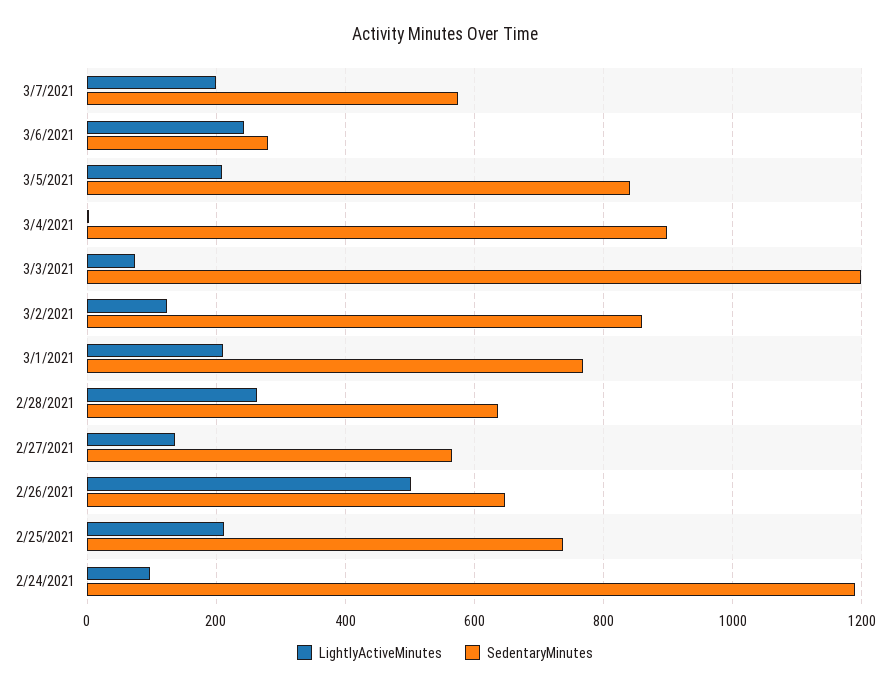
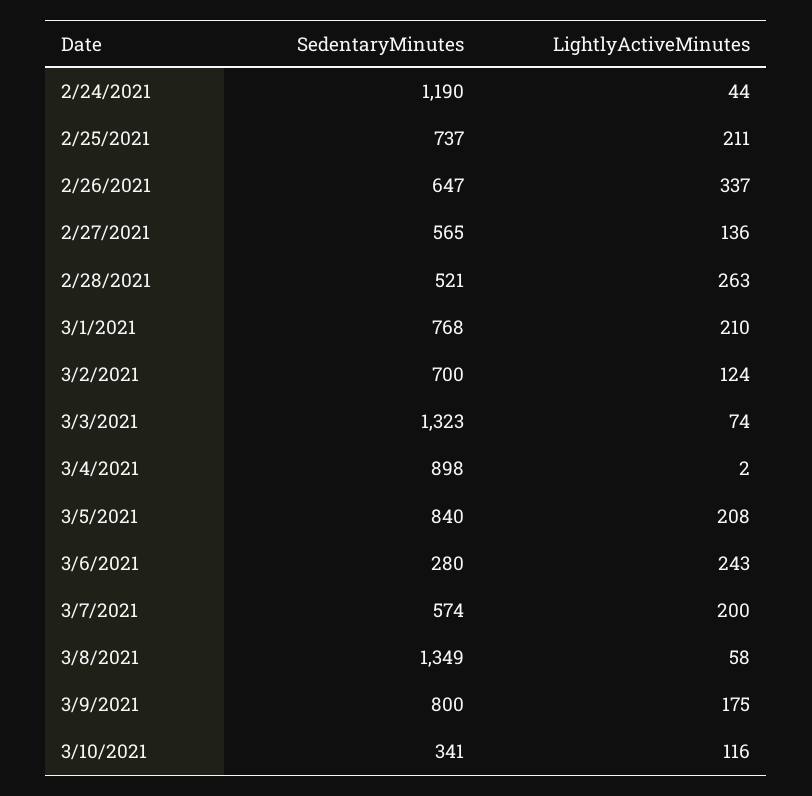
SedentaryMinutes, 3/3/2021: 1200 -> 1323
SedentaryMinutes, 3/2/2021: 860 -> 700
SedentaryMinutes, 2/28/2021: 640 -> 521
LightlyActiveMinutes, 2/26/2021: 500 -> 337
LightlyActiveMinutes, 2/24/2021: 100 -> 44
SedentaryMinutes, 3/8/2021: none -> 1349
LightlyActiveMinutes, 3/8/2021: none -> 58
SedentaryMinutes, 3/9/2021: none -> 800
LightlyActiveMinutes, 3/9/2021: none -> 175
SedentaryMinutes, 3/10/2021: none -> 341
LightlyActiveMinutes, 3/10/2021: none -> 116

